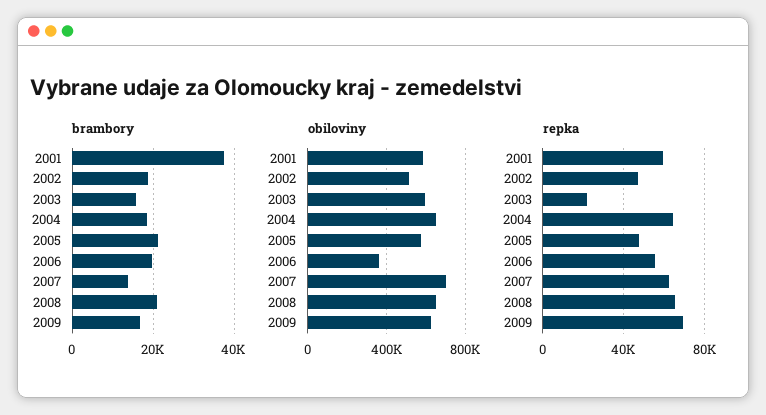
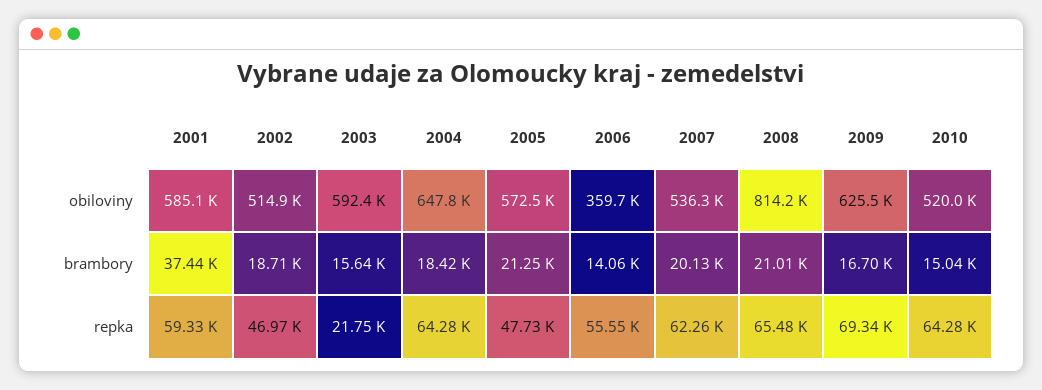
brambory, 2006: 20000 -> 14060
brambory, 2007: 14000 -> 20130
obiloviny, 2007: 700000 -> 536300
obiloviny, 2008: 650000 -> 814200
obiloviny, 2010: none -> 520000
brambory, 2010: none -> 15040
repka, 2010: none -> 64280

